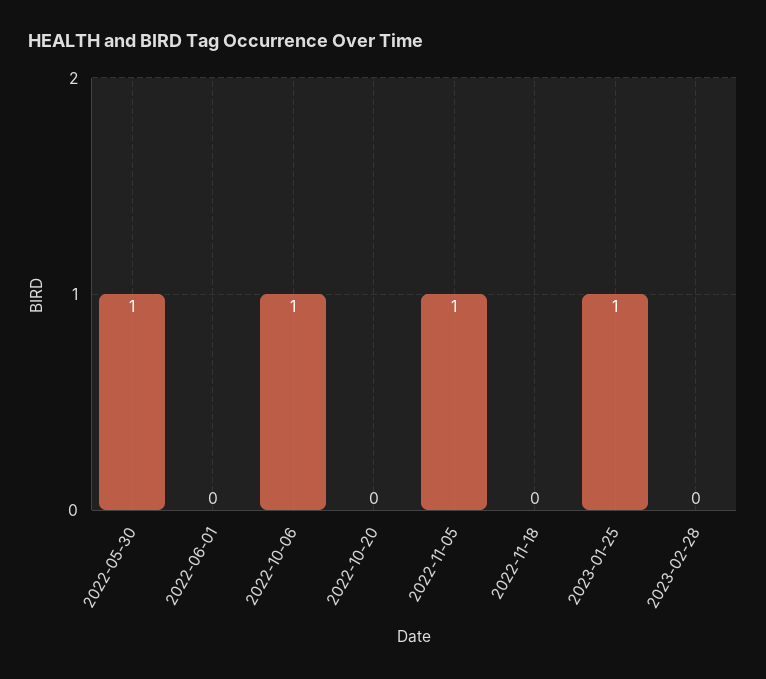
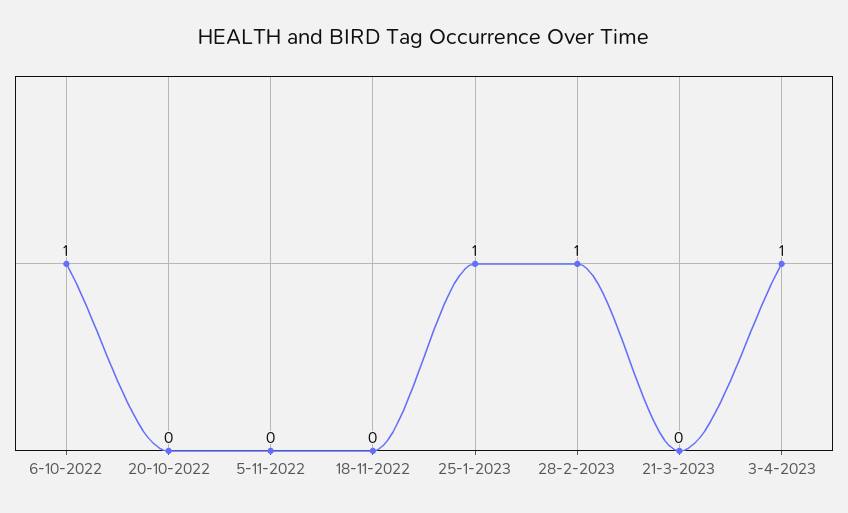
2022-05-30: 1 -> none
2022-06-01: 0 -> none
2022-11-05: 1 -> 0
2023-02-28: 0 -> 1
21-3-2023: none -> 0
3-4-2023: none -> 1

